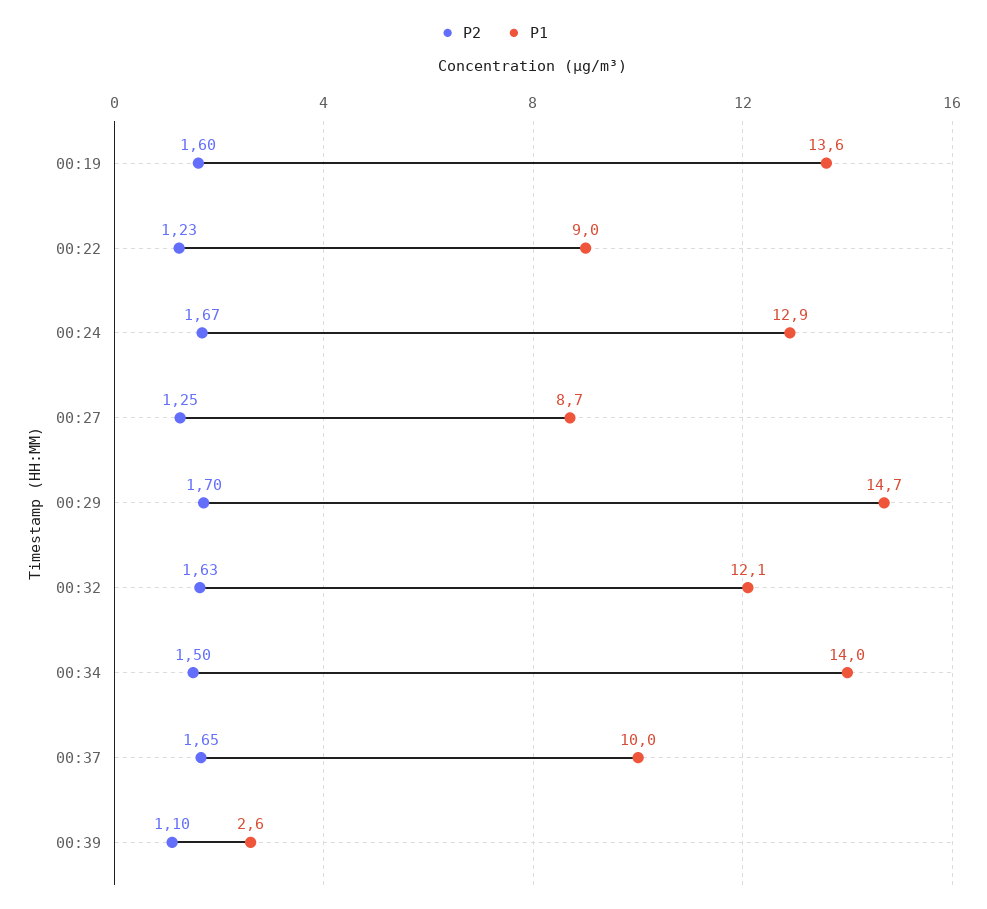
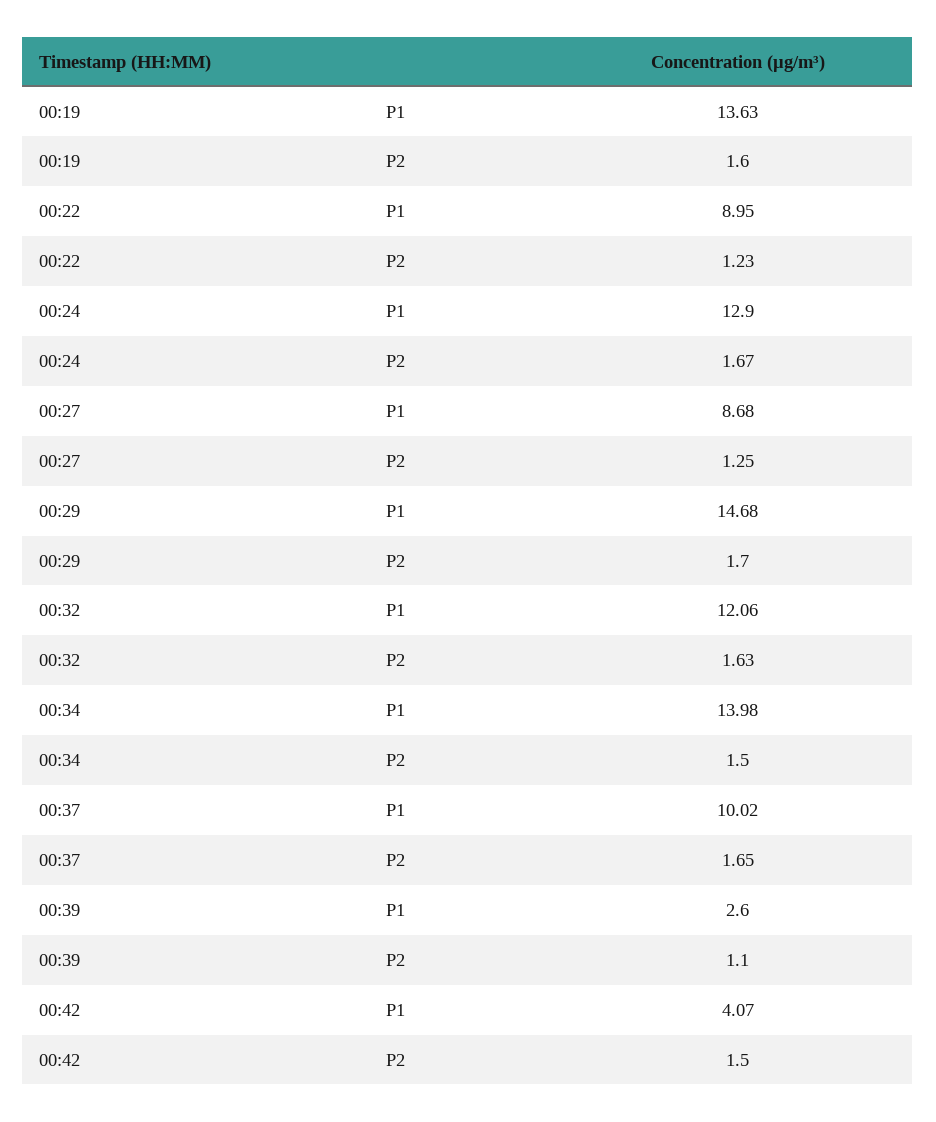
P1, 00:42: none -> 4.07
P2, 00:42: none -> 1.5

